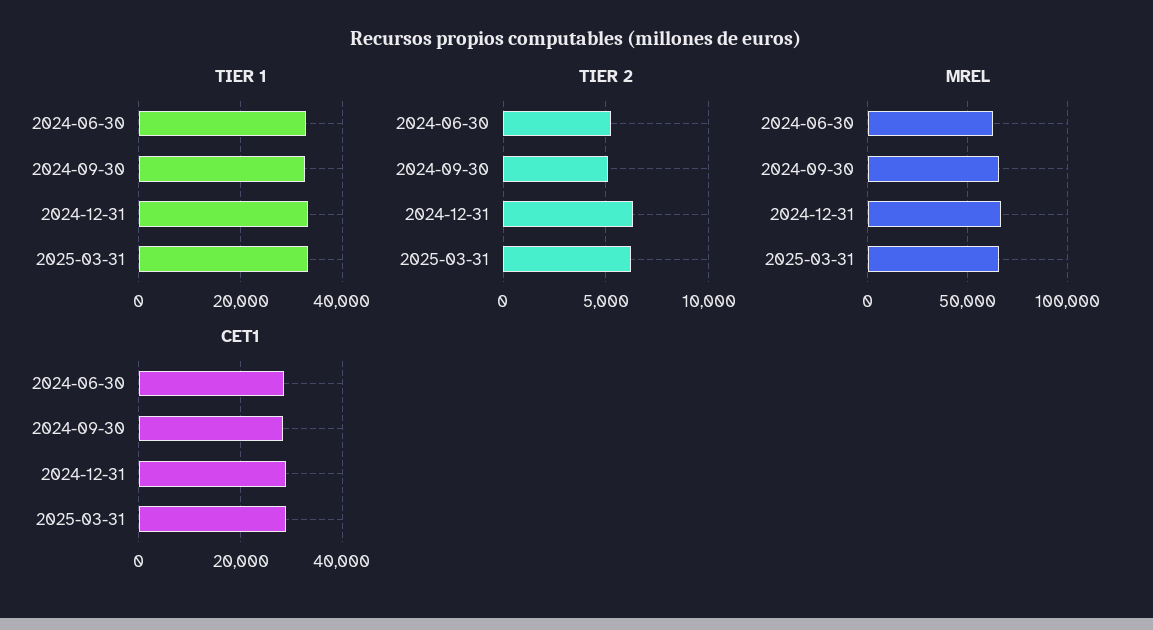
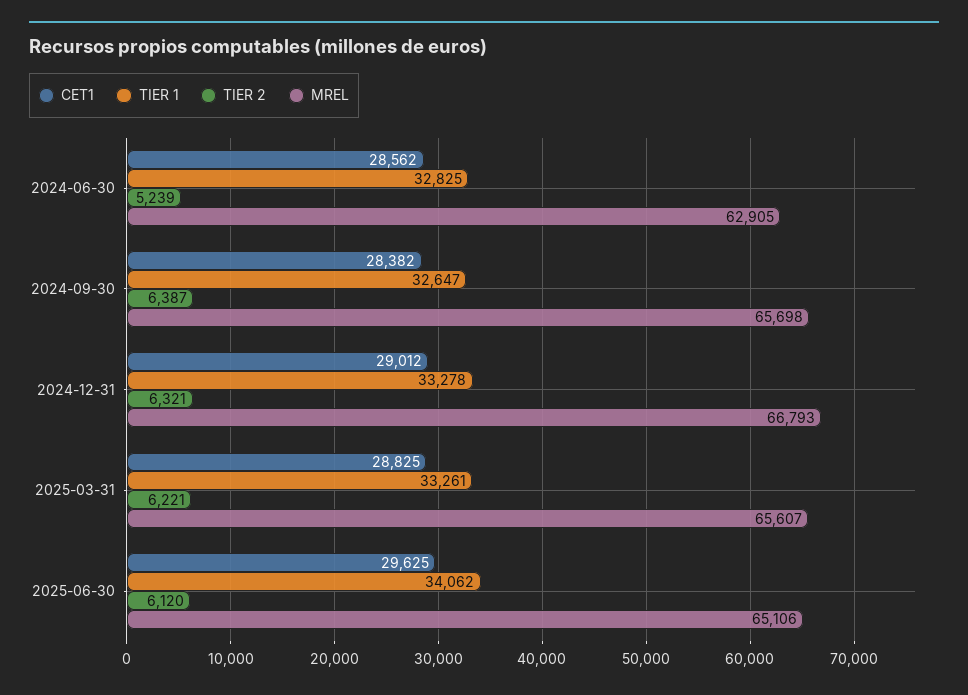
TIER 2, 2024-09-30: 5000 -> 6387
CET1, 2025-06-30: none -> 29625
TIER 1, 2025-06-30: none -> 34062
TIER 2, 2025-06-30: none -> 6120
MREL, 2025-06-30: none -> 65106

